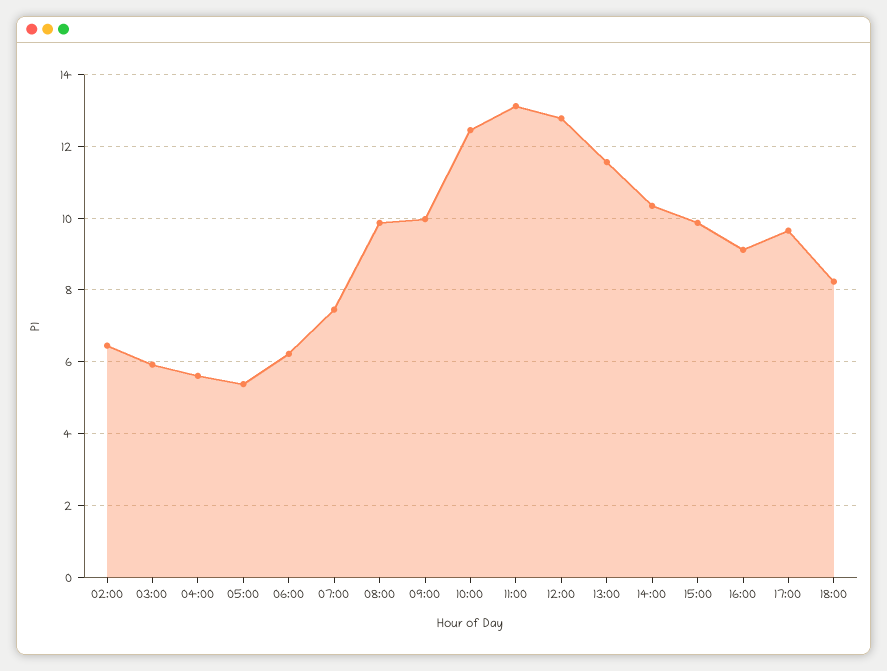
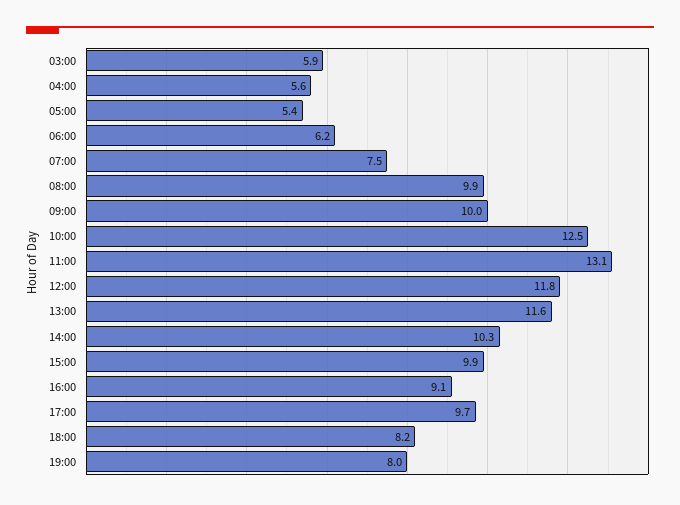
02:00: 6.4 -> none
12:00: 12.8 -> 11.8
19:00: none -> 8

